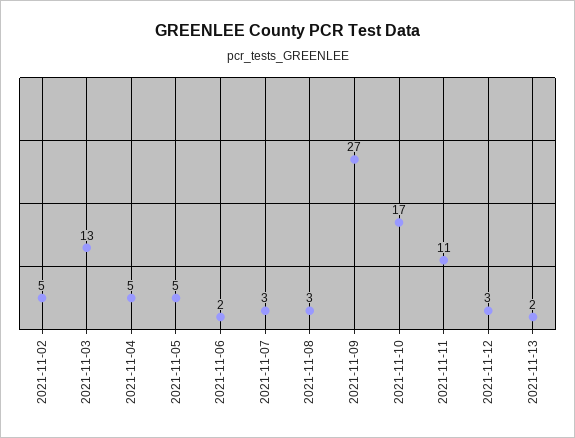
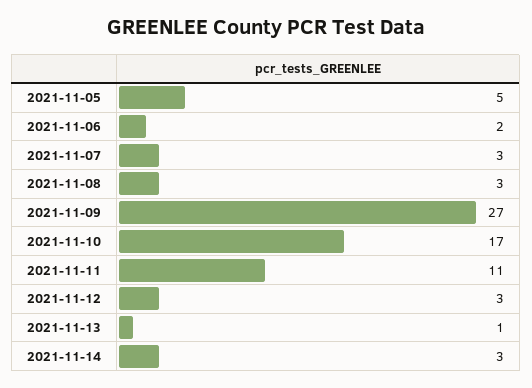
2021-11-02: 5 -> none
2021-11-03: 13 -> none
2021-11-04: 5 -> none
2021-11-13: 2 -> 1
2021-11-14: none -> 3

